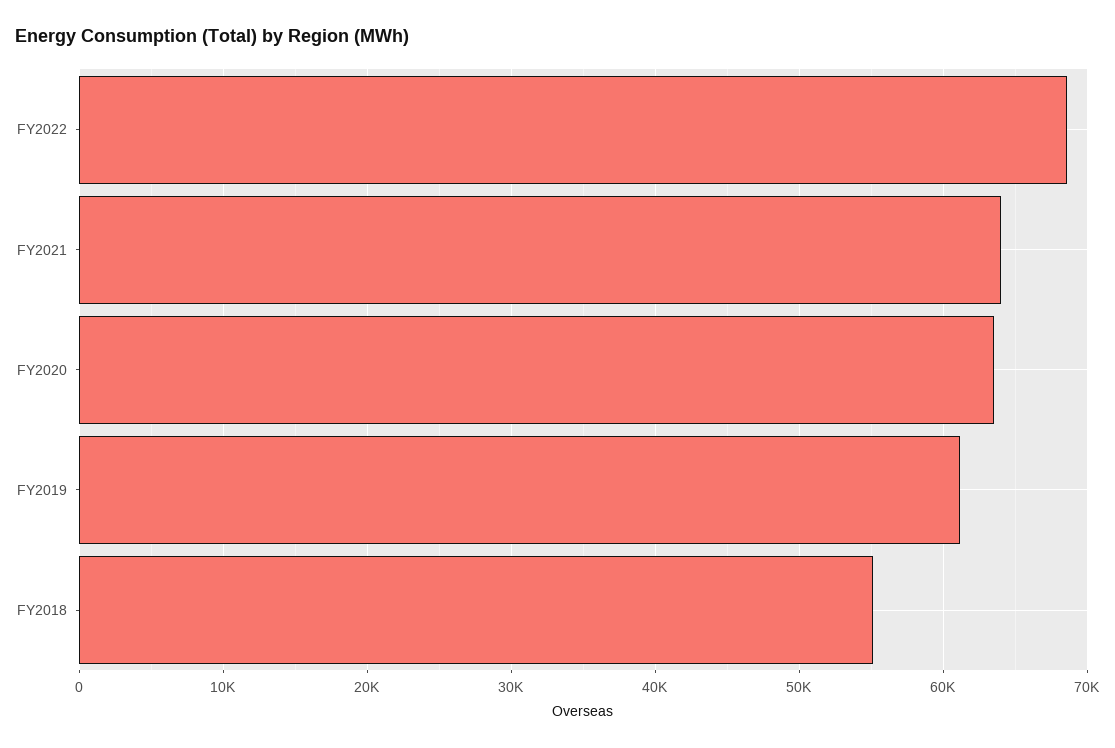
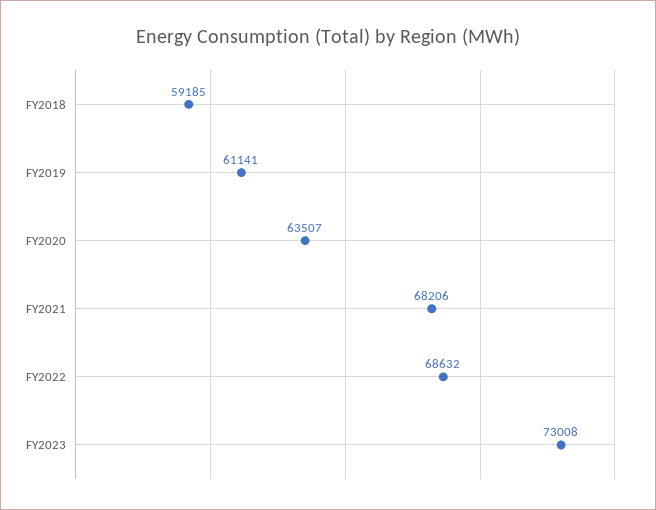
FY2021: 64000 -> 68206
FY2018: 55000 -> 59185
FY2023: none -> 73008

